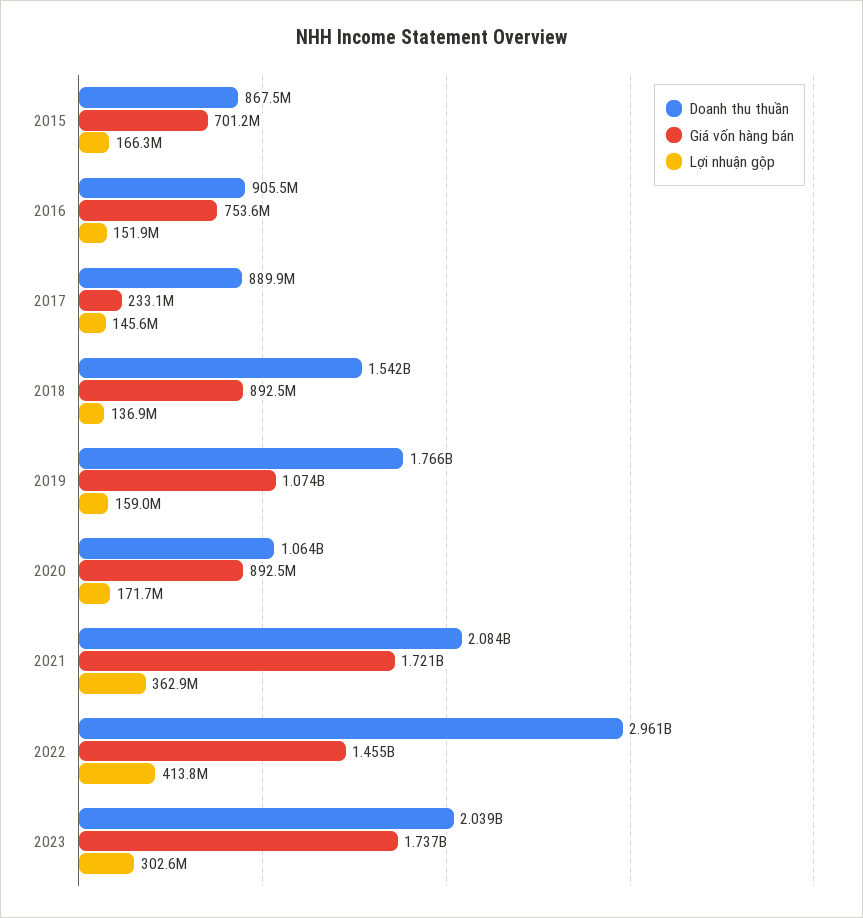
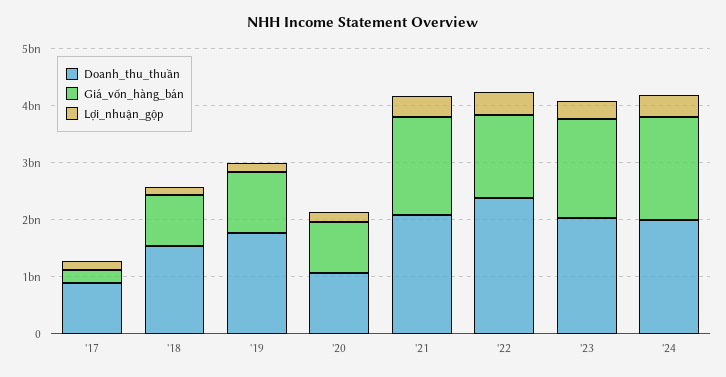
Doanh thu thuần, 2015: 867500000 -> none
Giá vốn hàng bán, 2015: 701200000 -> none
Lợi nhuận gộp, 2015: 166300000 -> none
Doanh thu thuần, 2016: 905500000 -> none
Giá vốn hàng bán, 2016: 753600000 -> none
Lợi nhuận gộp, 2016: 151900000 -> none
Doanh thu thuần, 2022: 2961000000 -> 2400000000
Doanh thu thuần, '24: none -> 2000000000
Giá vốn hàng bán, '24: none -> 1800000000
Lợi nhuận gộp, '24: none -> 400000000

